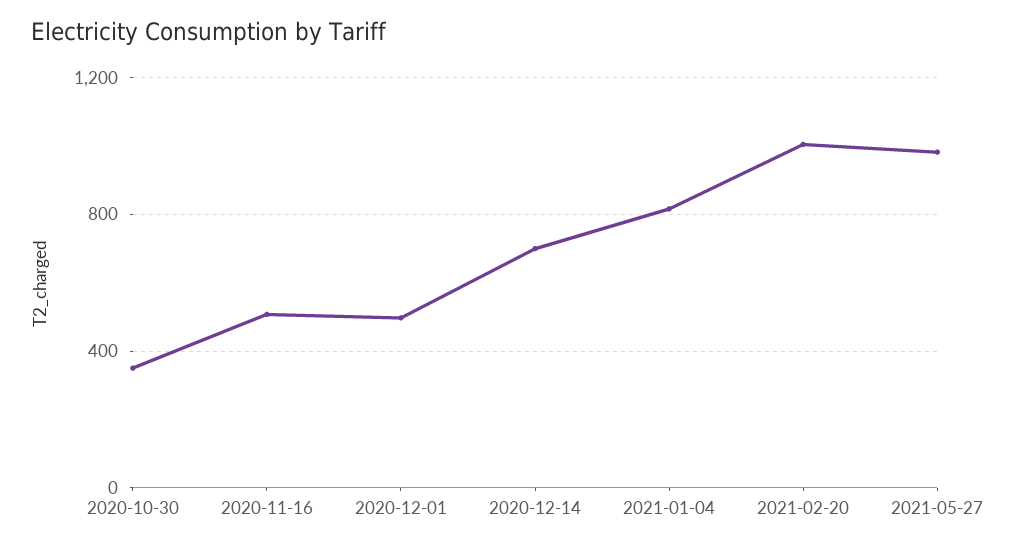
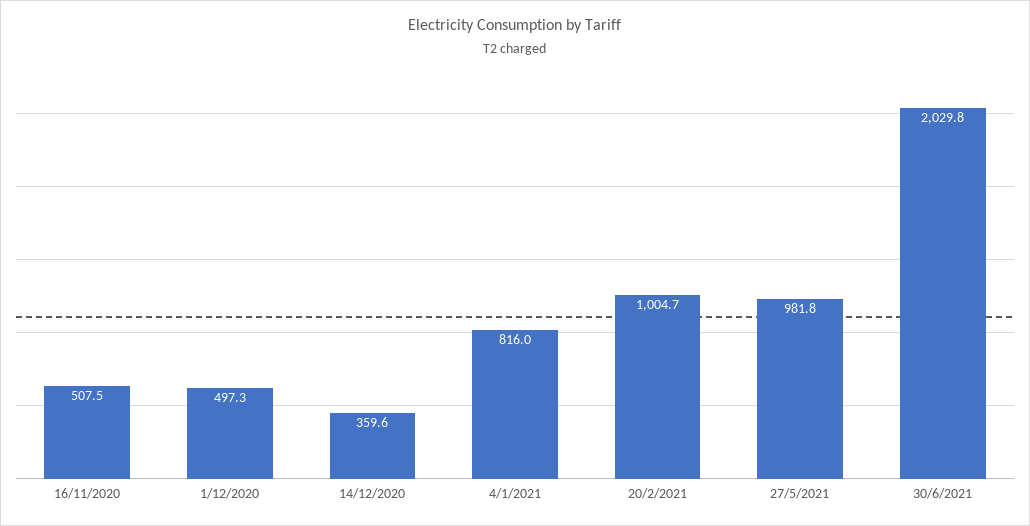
2020-10-30: 350 -> none
2020-12-14: 700 -> 359.6
30/6/2021: none -> 2029.8

